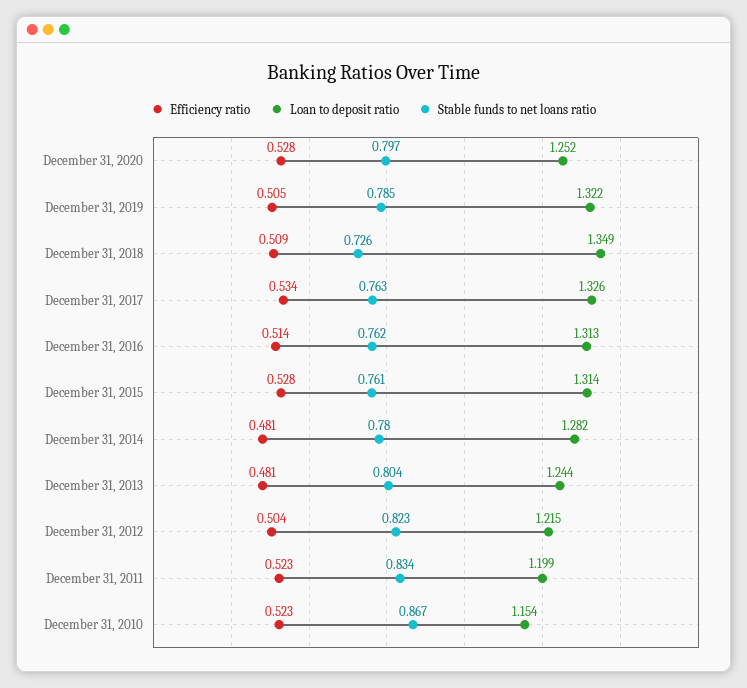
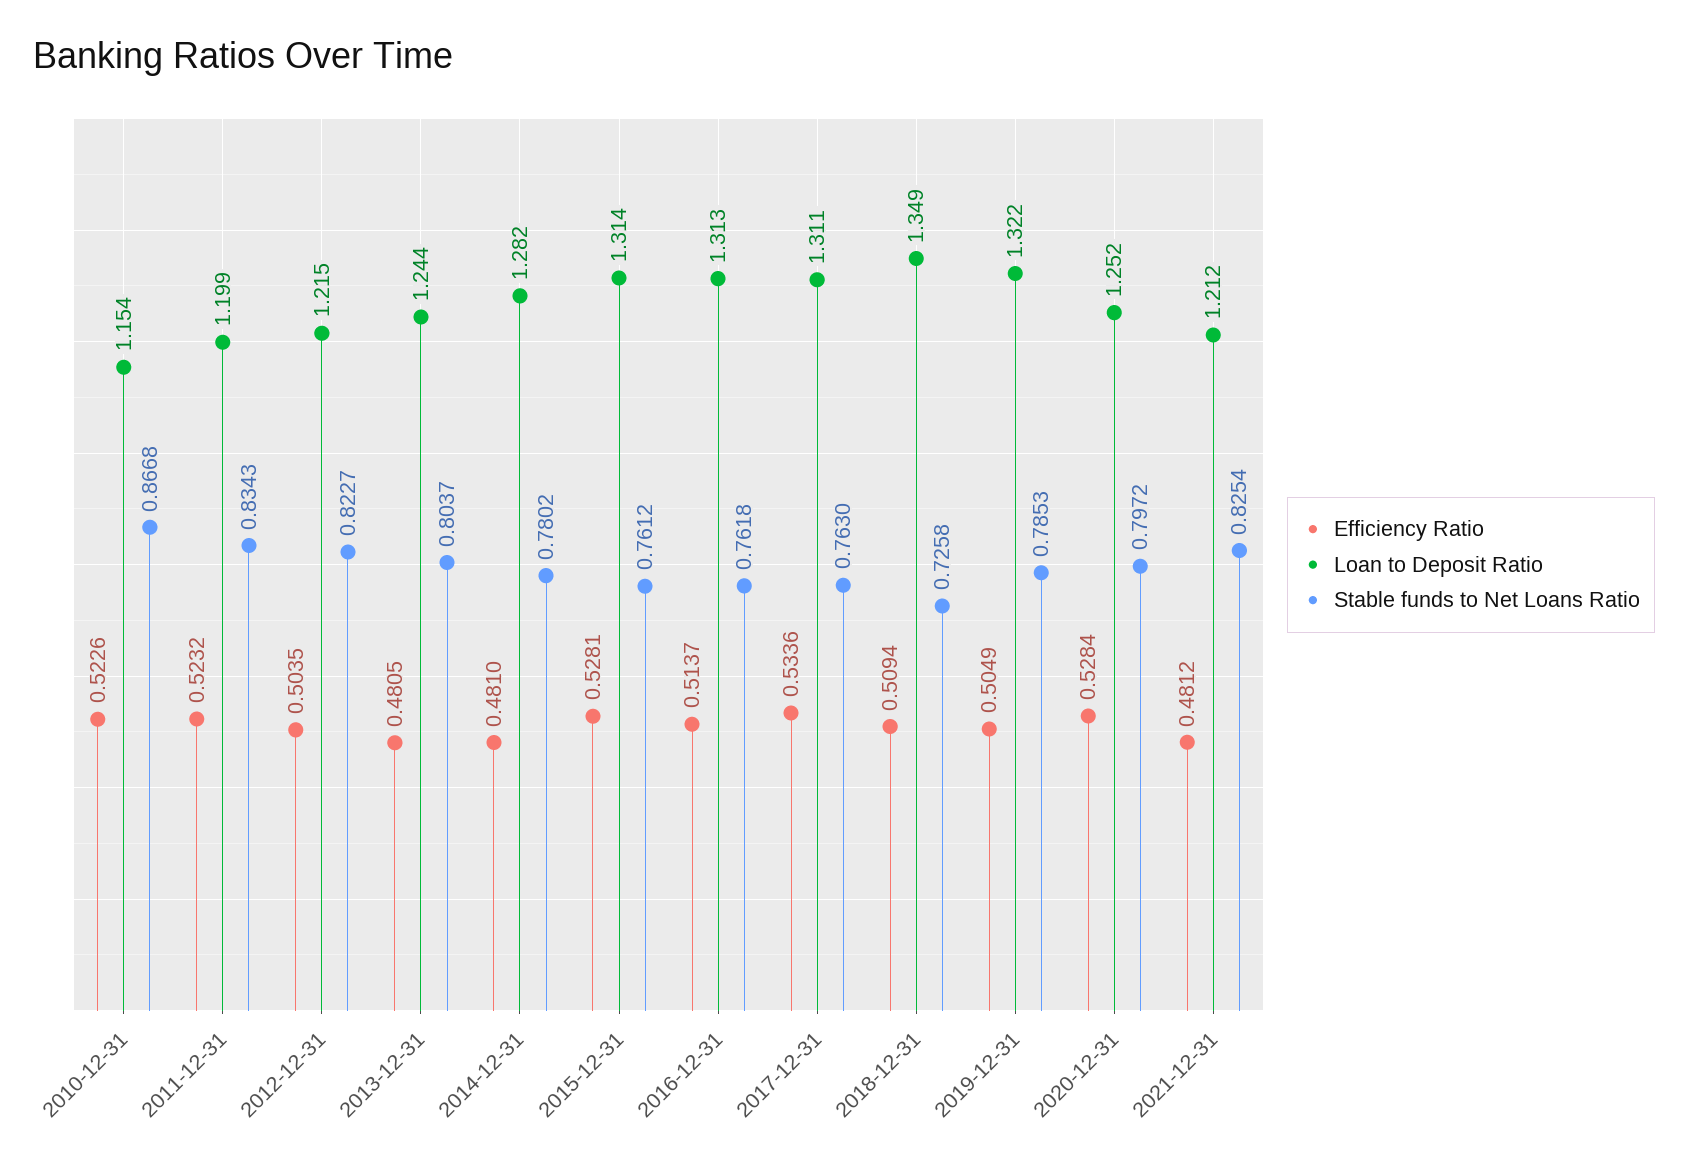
Loan to deposit ratio, December 31, 2017: 1.326 -> 1.311
Efficiency ratio, 2021-12-31: none -> 0.4812
Loan to deposit ratio, 2021-12-31: none -> 1.212
Stable funds to net loans ratio, 2021-12-31: none -> 0.8254

